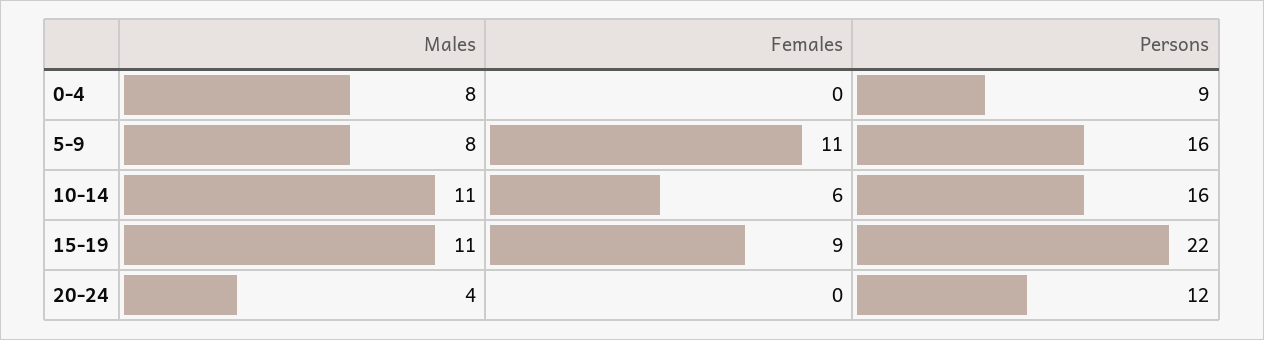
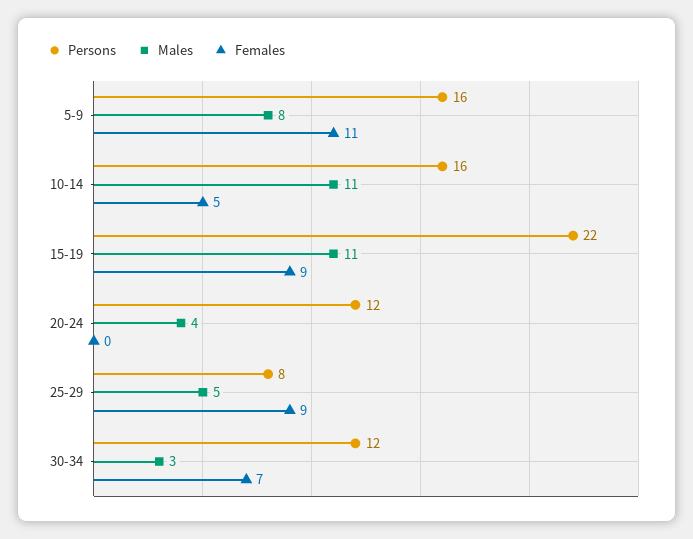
Males, 0-4: 8 -> none
Females, 0-4: 0 -> none
Persons, 0-4: 9 -> none
Females, 10-14: 6 -> 5
Persons, 25-29: none -> 8
Males, 25-29: none -> 5
Females, 25-29: none -> 9
Persons, 30-34: none -> 12
Males, 30-34: none -> 3
Females, 30-34: none -> 7

